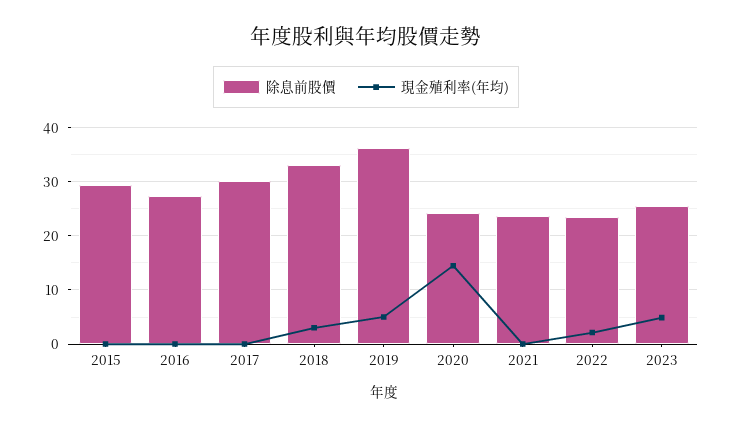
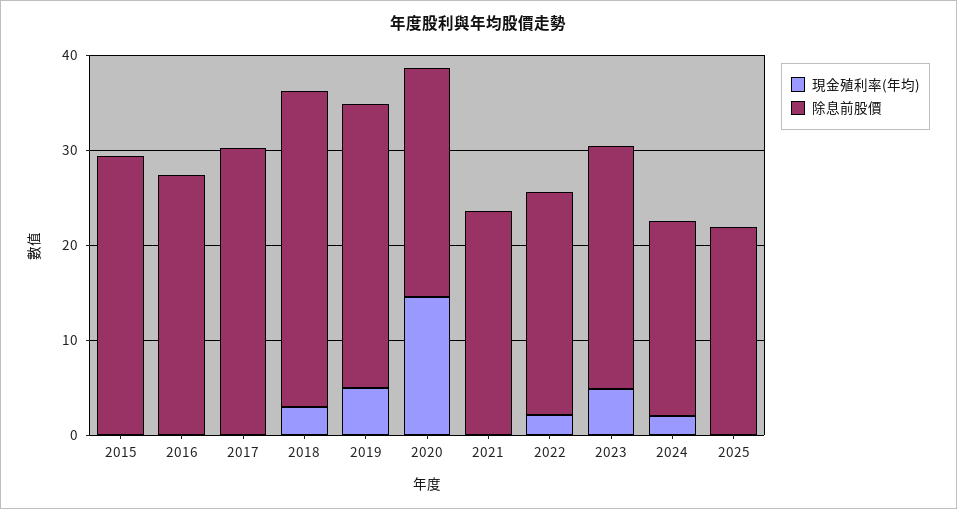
除息前股價, 2019: 36 -> 30
現金殖利率(年均), 2024: none -> 2
除息前股價, 2024: none -> 20
現金殖利率(年均), 2025: none -> 0
除息前股價, 2025: none -> 22

